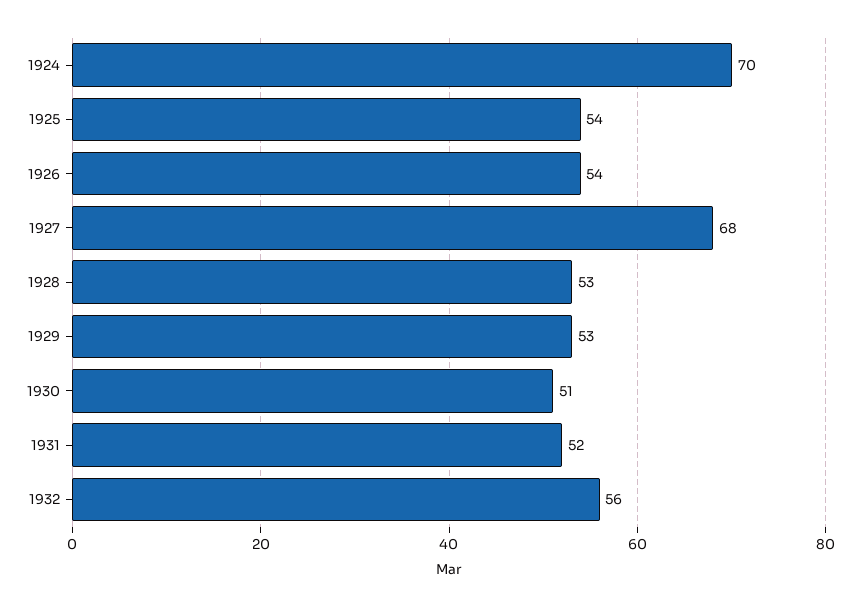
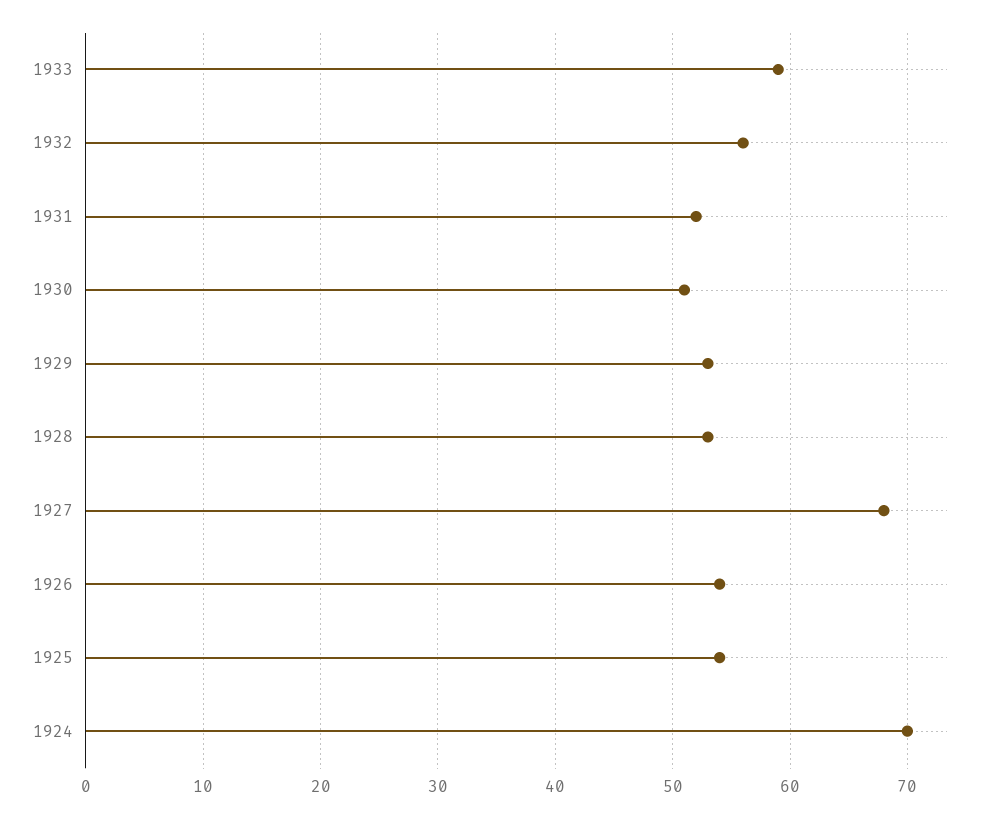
1933: none -> 59

